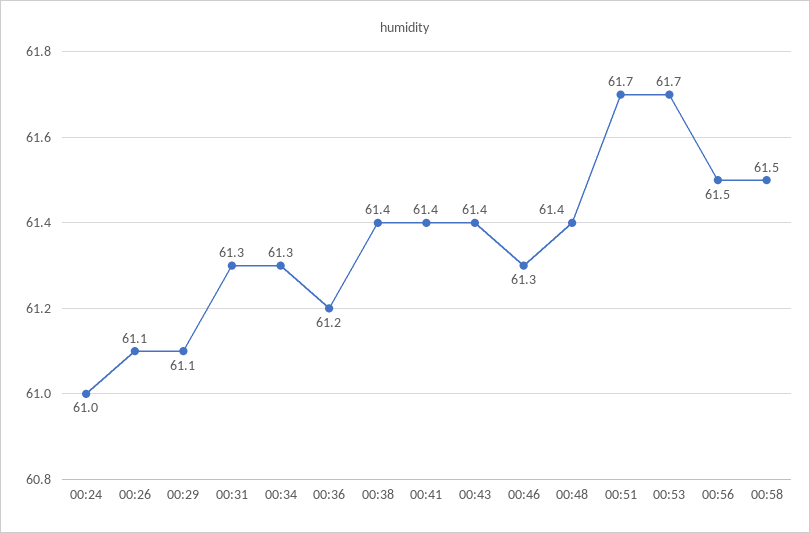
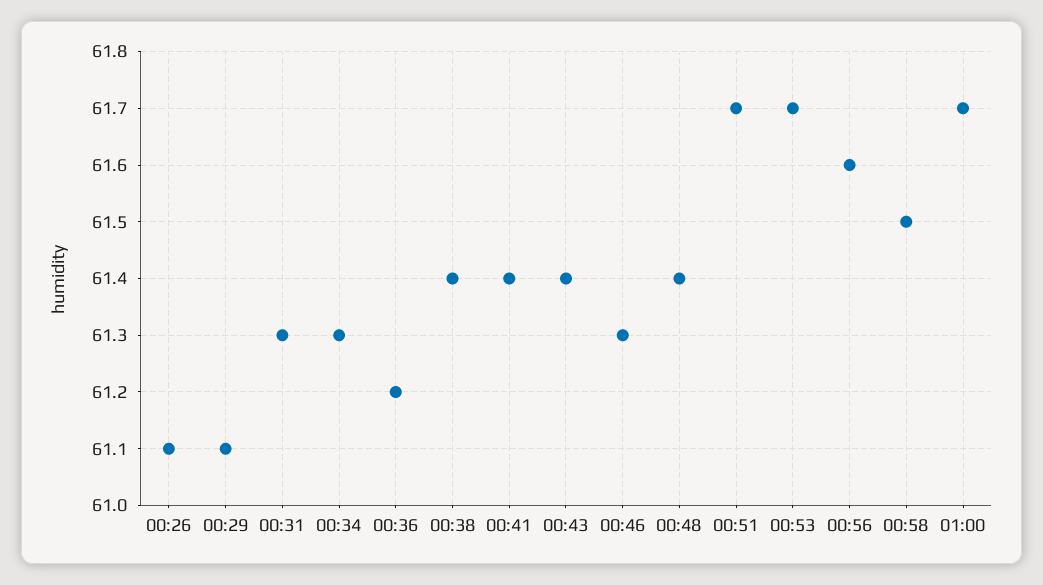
00:24: 61 -> none
00:56: 61.5 -> 61.6
01:00: none -> 61.7

